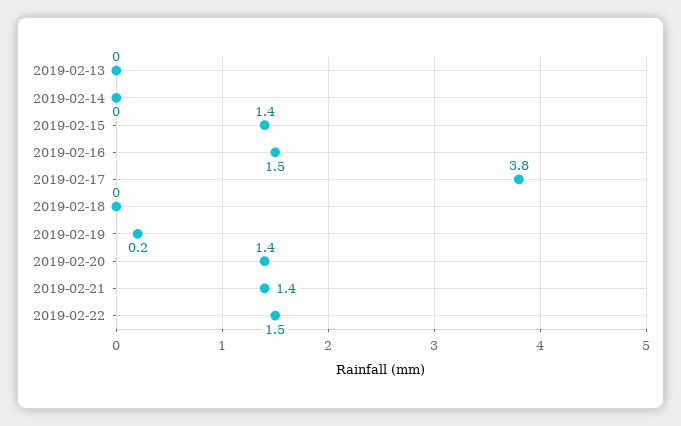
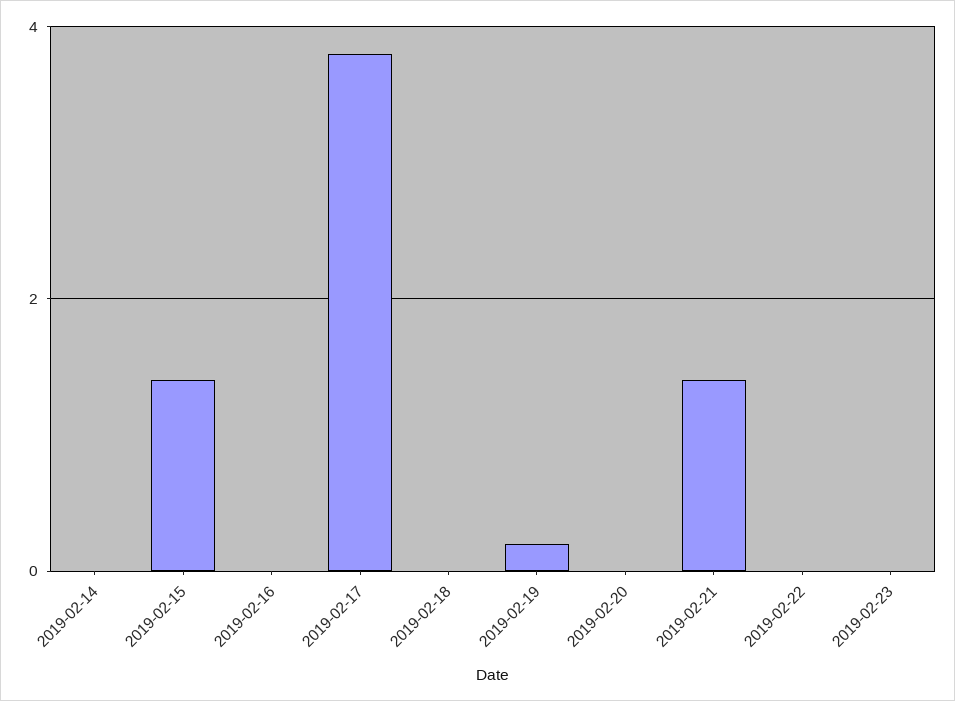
2019-02-13: 0 -> none
2019-02-16: 1.5 -> 0
2019-02-20: 1.4 -> 0
2019-02-22: 1.5 -> 0
2019-02-23: none -> 0

